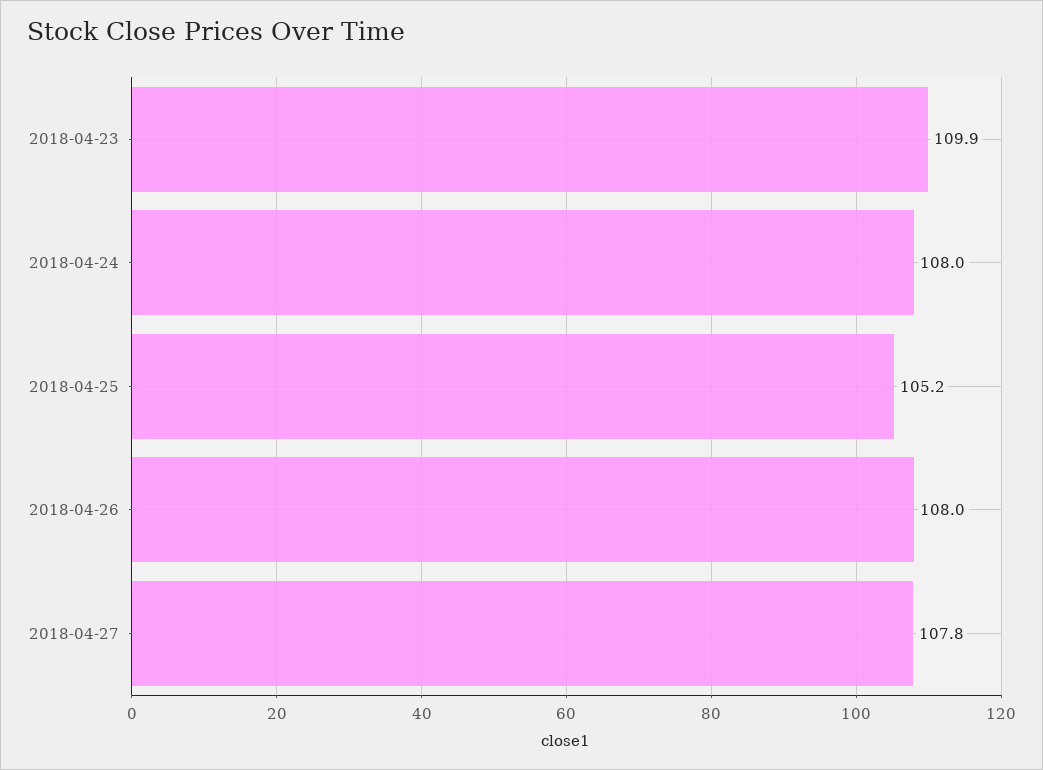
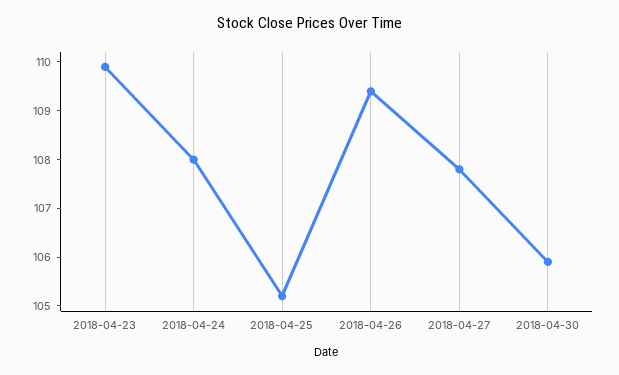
2018-04-26: 108 -> 109.5
2018-04-30: none -> 106

